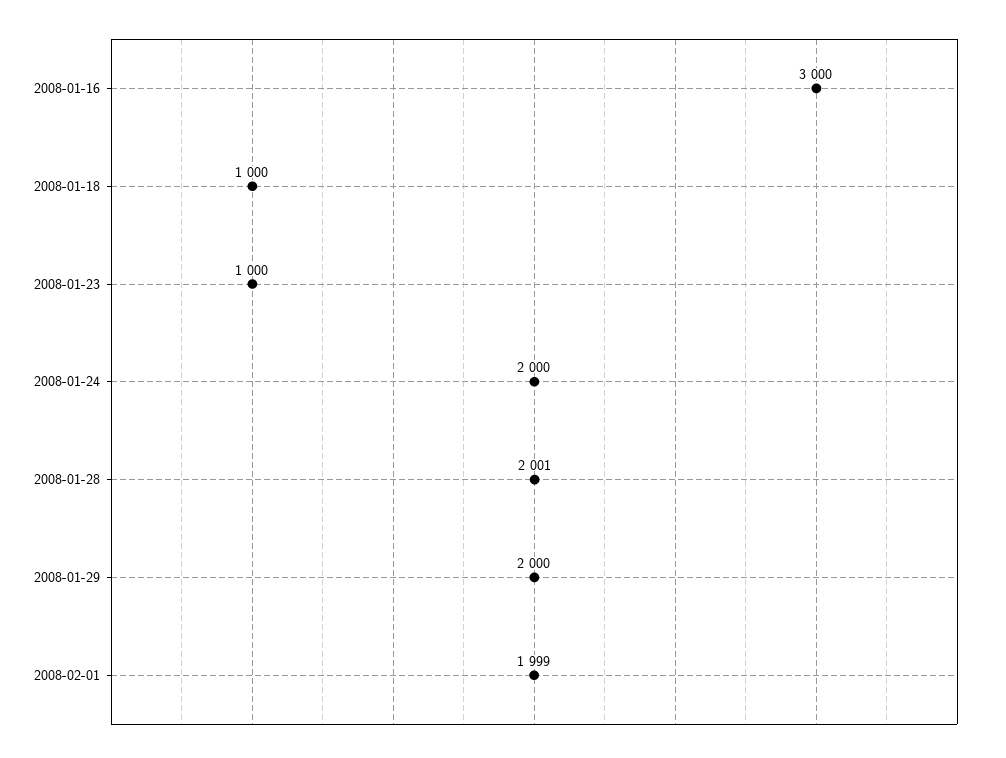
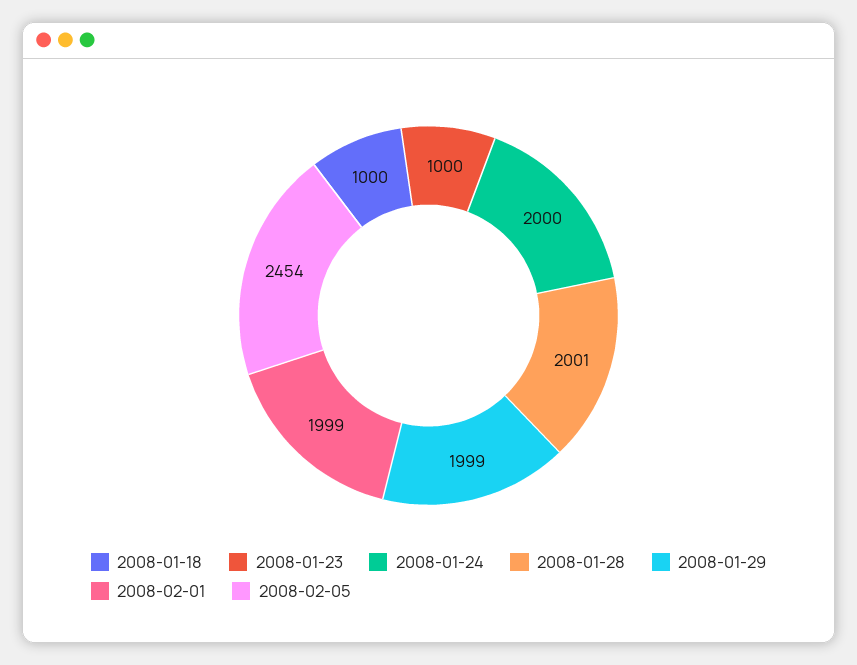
2008-01-16: 3000 -> none
2008-01-29: 2000 -> 1999
2008-02-05: none -> 2454

